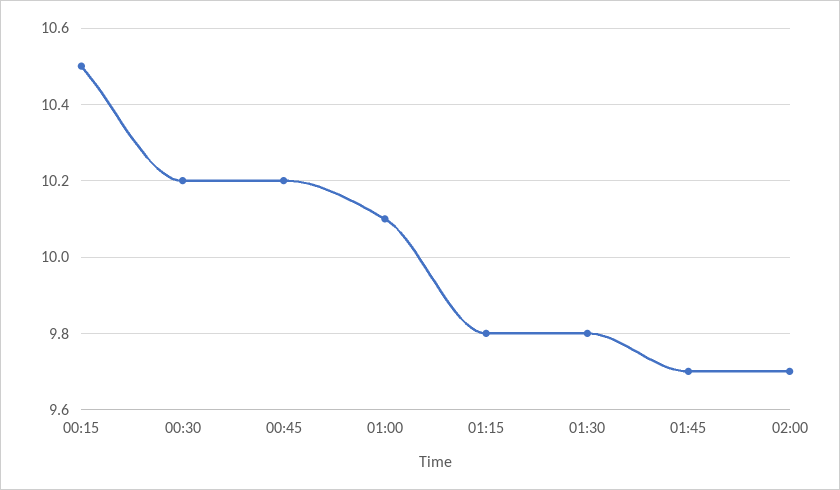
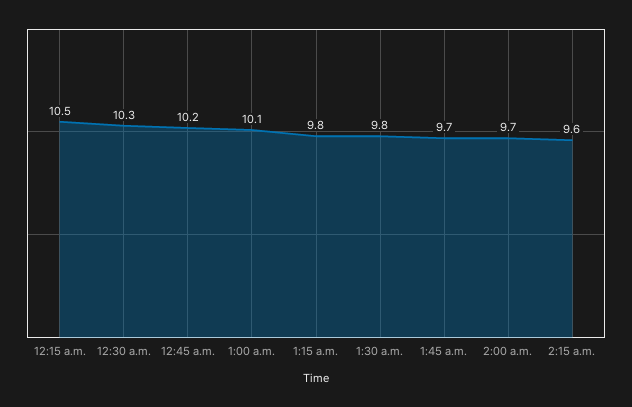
00:30: 10.2 -> 10.3
2:15 a.m.: none -> 9.6

